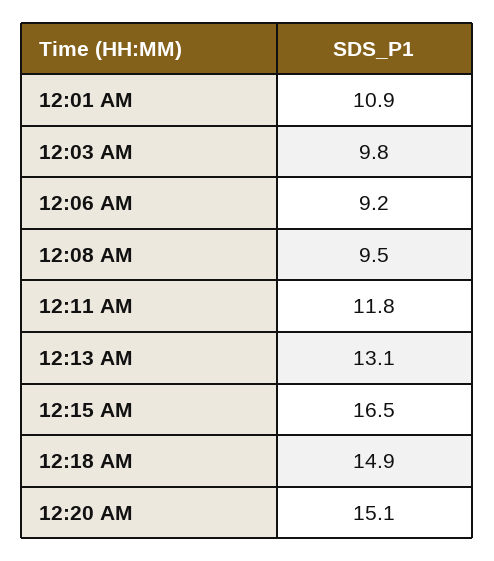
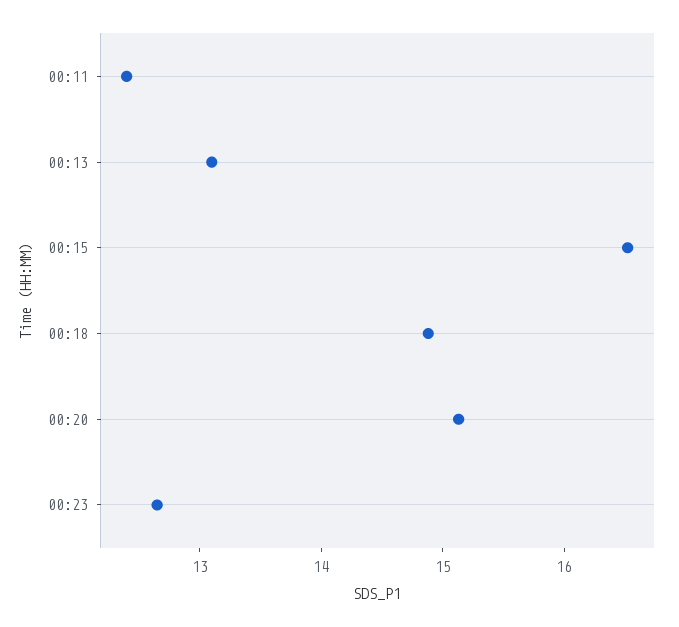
12:01 AM: 10.9 -> none
12:03 AM: 9.8 -> none
12:06 AM: 9.2 -> none
12:08 AM: 9.5 -> none
12:11 AM: 11.8 -> 12.4
00:23: none -> 12.6

